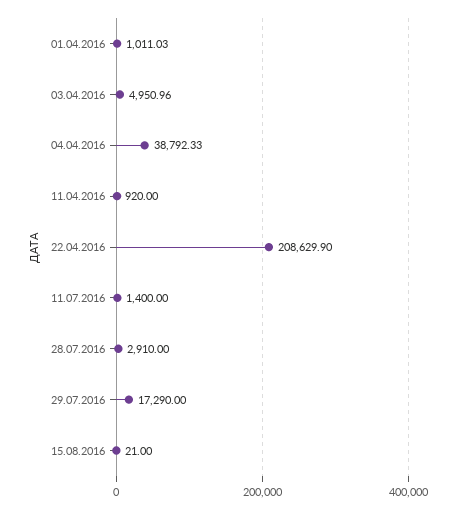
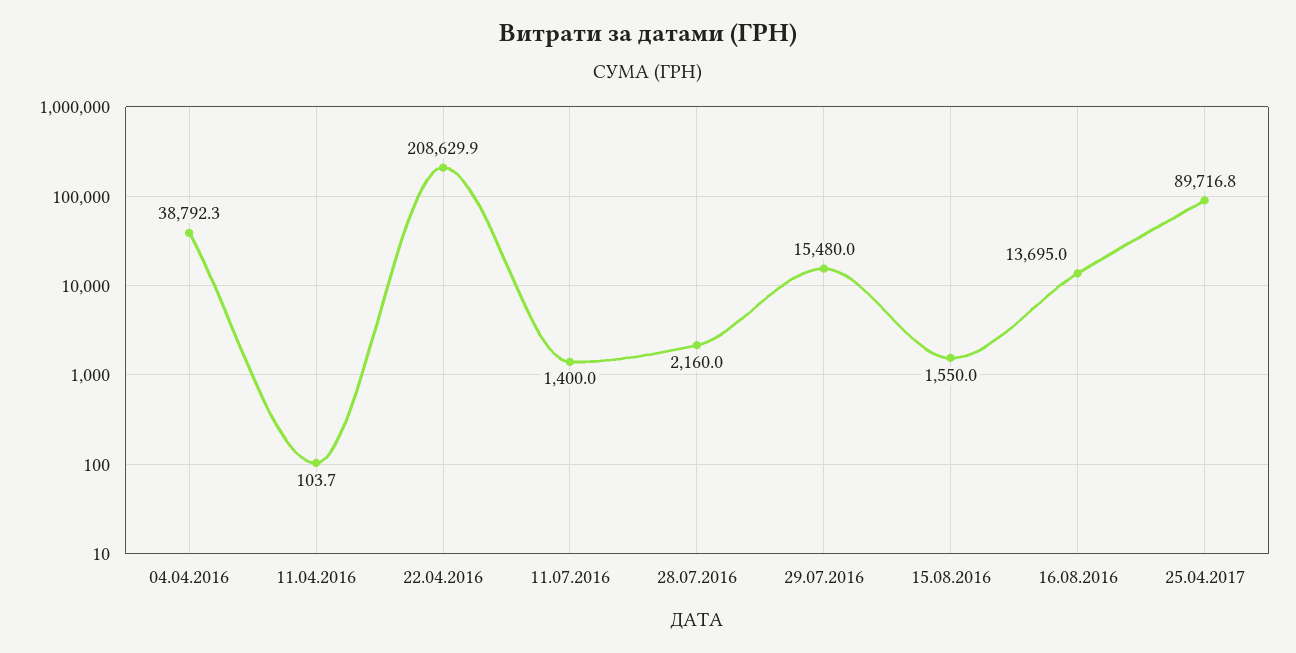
01.04.2016: 1011.03 -> none
03.04.2016: 4950.96 -> none
11.04.2016: 920 -> 103.7
28.07.2016: 2910 -> 2160
29.07.2016: 17290 -> 15480
15.08.2016: 21 -> 1550
16.08.2016: none -> 13695
25.04.2017: none -> 89716.8

